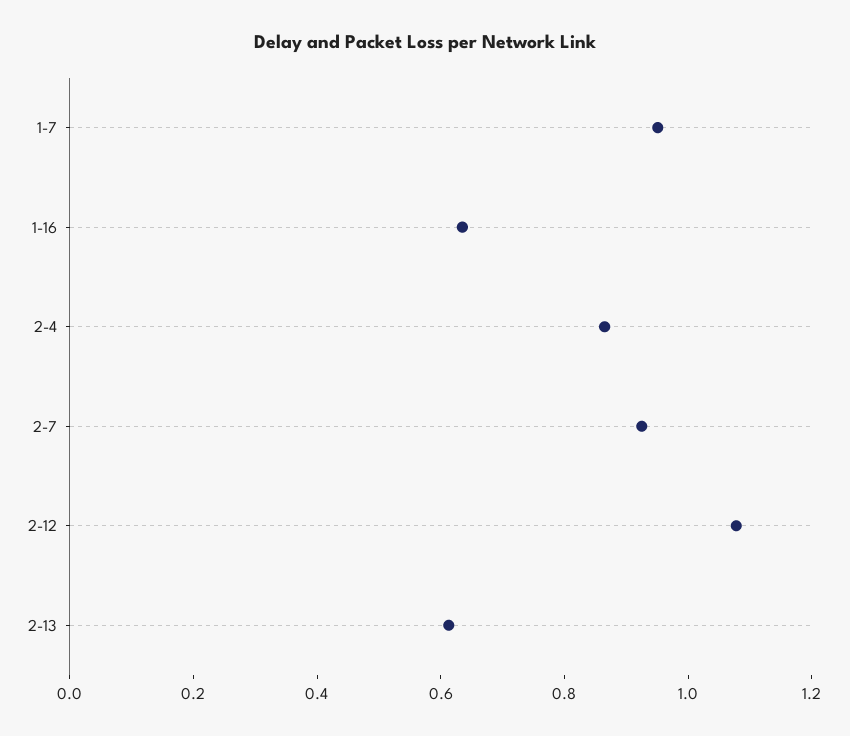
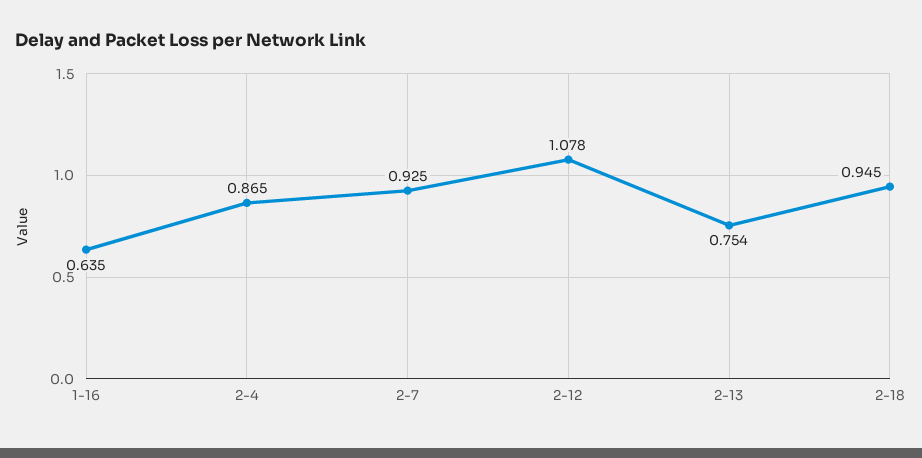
1-7: 0.95 -> none
2-13: 0.6 -> 0.754
2-18: none -> 0.945

